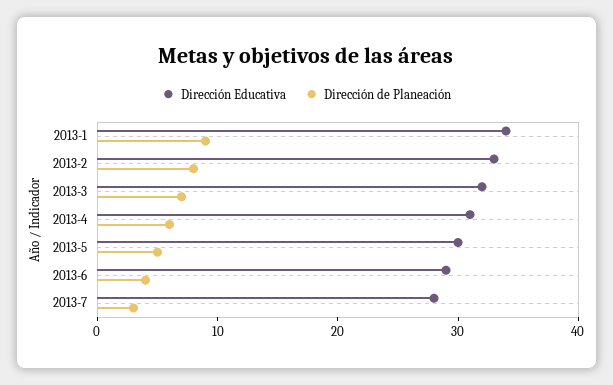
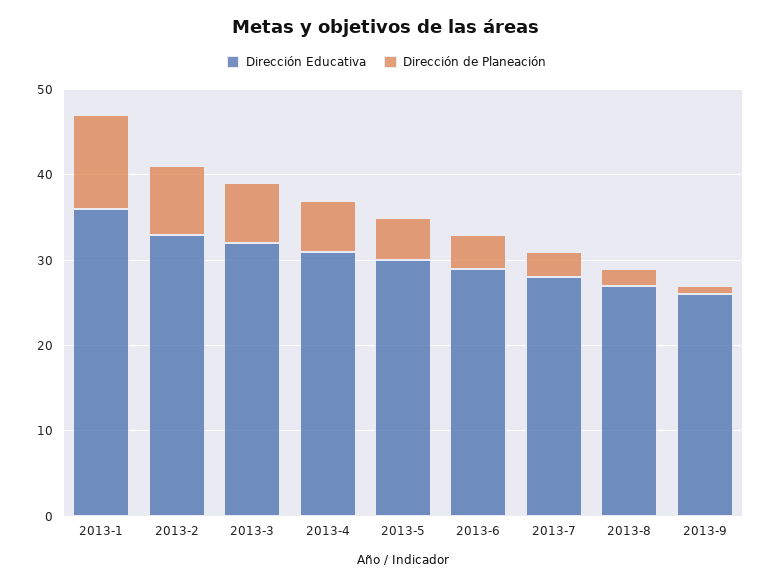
Dirección Educativa, 2013-1: 34 -> 36
Dirección de Planeación, 2013-1: 9 -> 11
Dirección Educativa, 2013-8: none -> 27
Dirección de Planeación, 2013-8: none -> 2
Dirección Educativa, 2013-9: none -> 26
Dirección de Planeación, 2013-9: none -> 1

